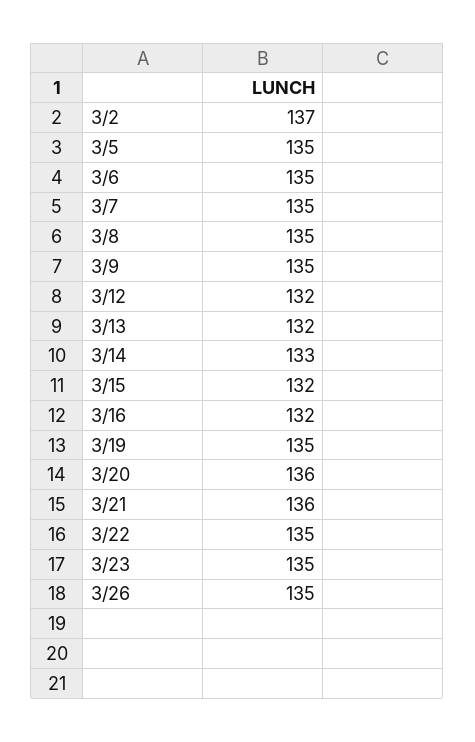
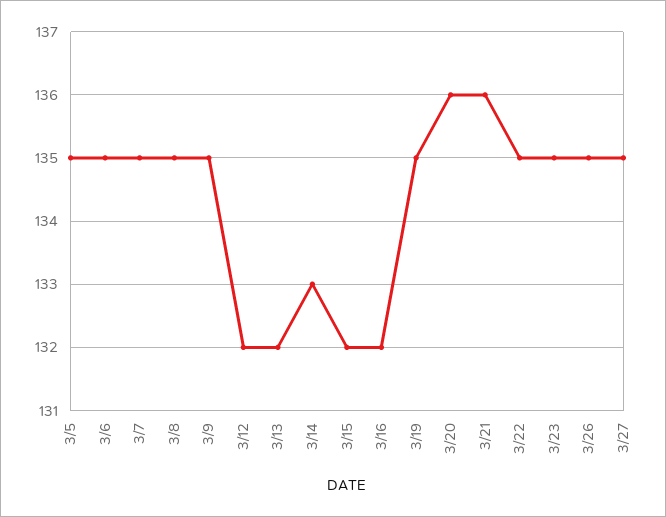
3/2: 137 -> none
3/27: none -> 135

